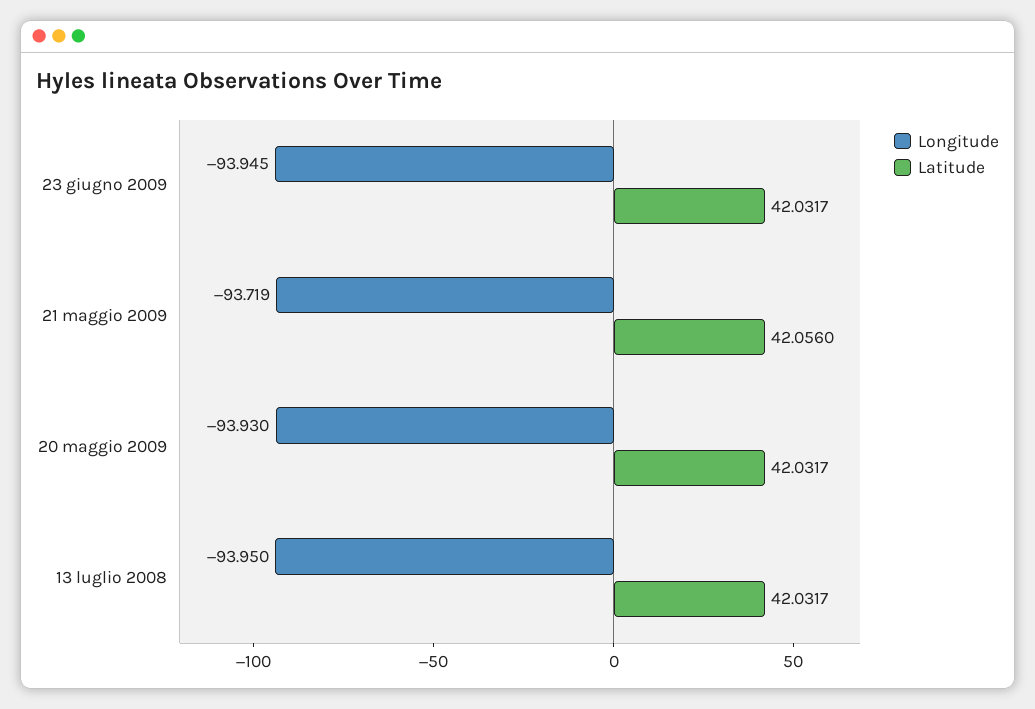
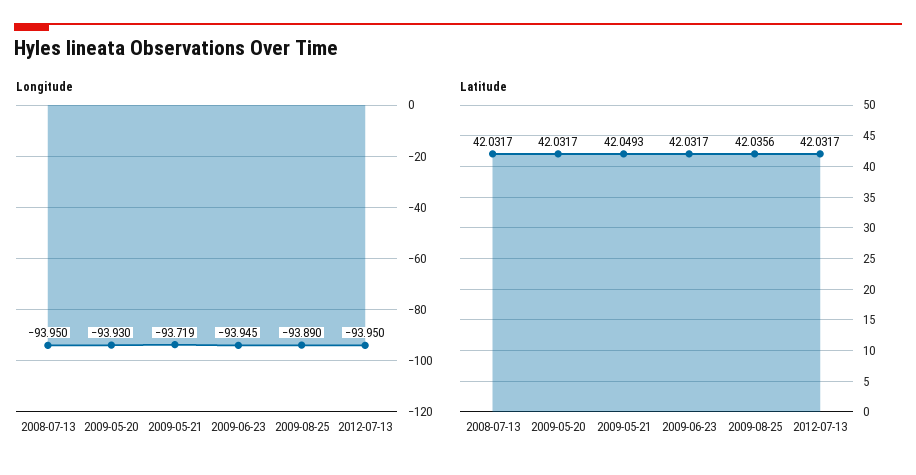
Latitude, 21 maggio 2009: 42.056 -> 42.0493
Longitude, 2009-08-25: none -> -93.89
Longitude, 2012-07-13: none -> -93.95
Latitude, 2009-08-25: none -> 42.0356
Latitude, 2012-07-13: none -> 42.0317

